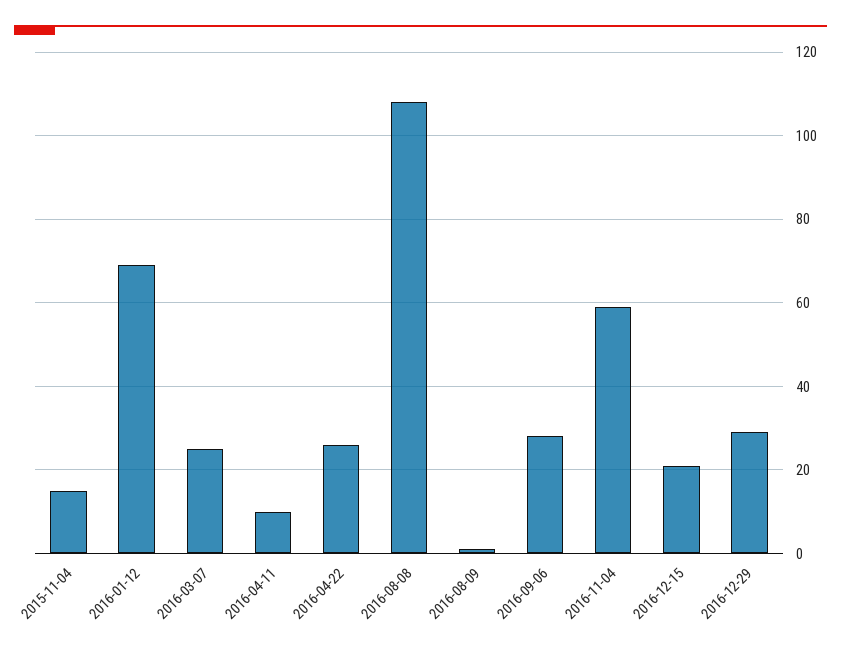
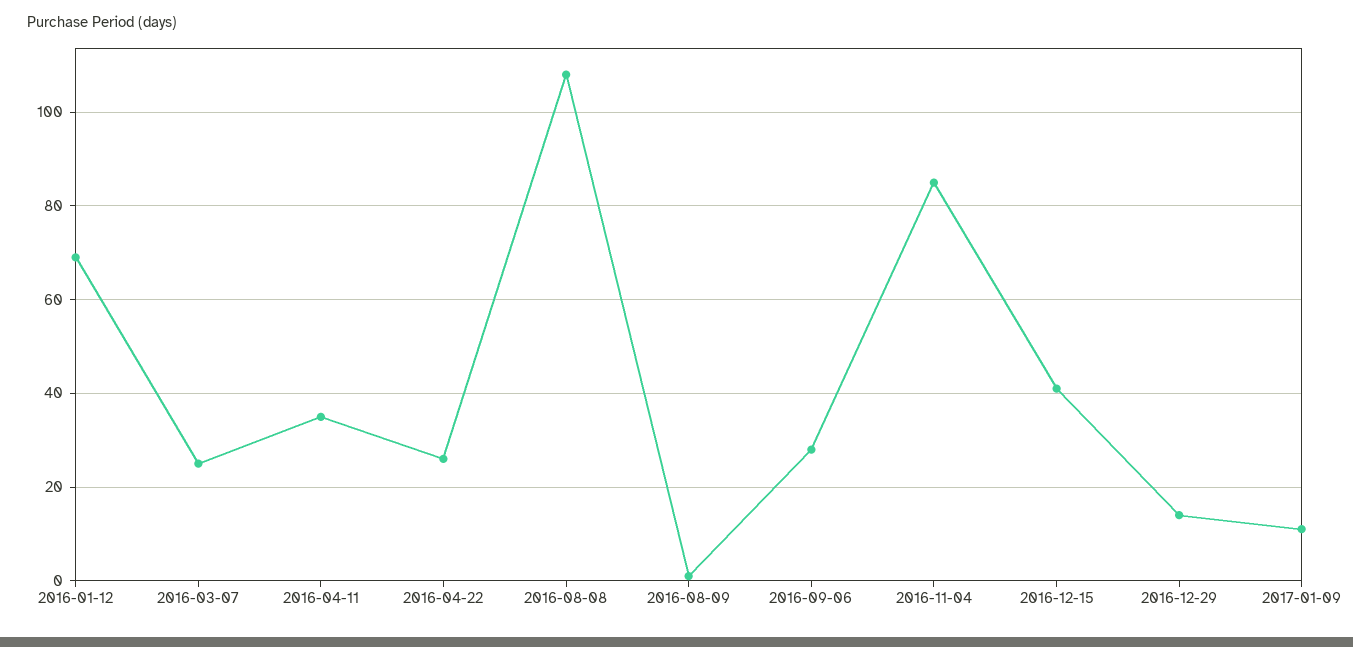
2015-11-04: 15 -> none
2016-04-11: 10 -> 35
2016-11-04: 60 -> 85
2016-12-15: 20 -> 40
2016-12-29: 30 -> 15
2017-01-09: none -> 10

